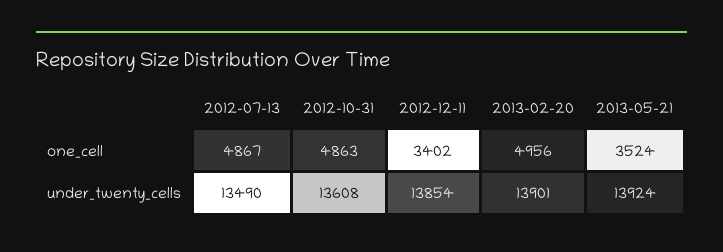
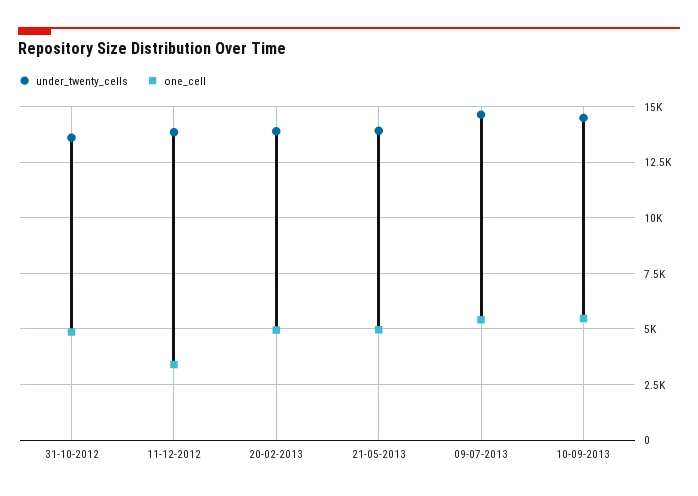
one_cell, 2012-07-13: 4867 -> none
one_cell, 2013-05-21: 3524 -> 5000
under_twenty_cells, 2012-07-13: 13490 -> none
under_twenty_cells, 09-07-2013: none -> 14500
one_cell, 09-07-2013: none -> 5500
under_twenty_cells, 10-09-2013: none -> 14500
one_cell, 10-09-2013: none -> 5500

